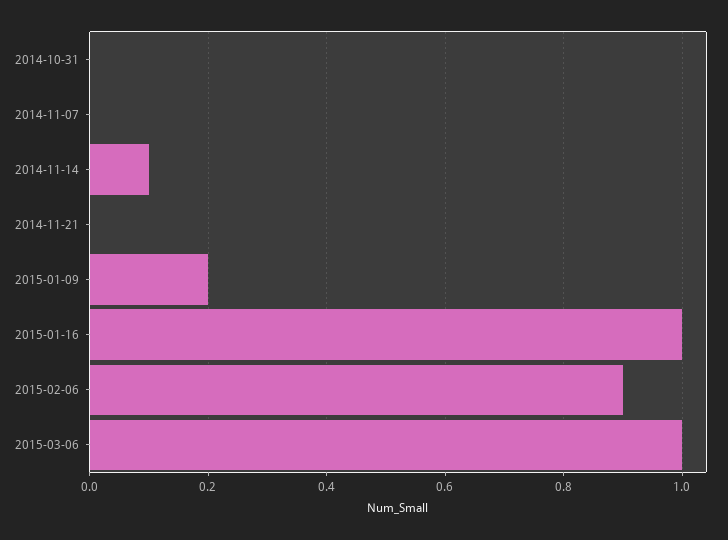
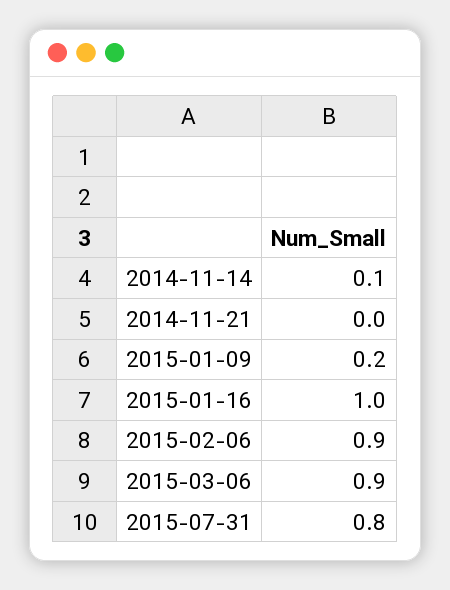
2014-10-31: 0 -> none
2014-11-07: 0 -> none
2015-03-06: 1 -> 0.9
2015-07-31: none -> 0.8

